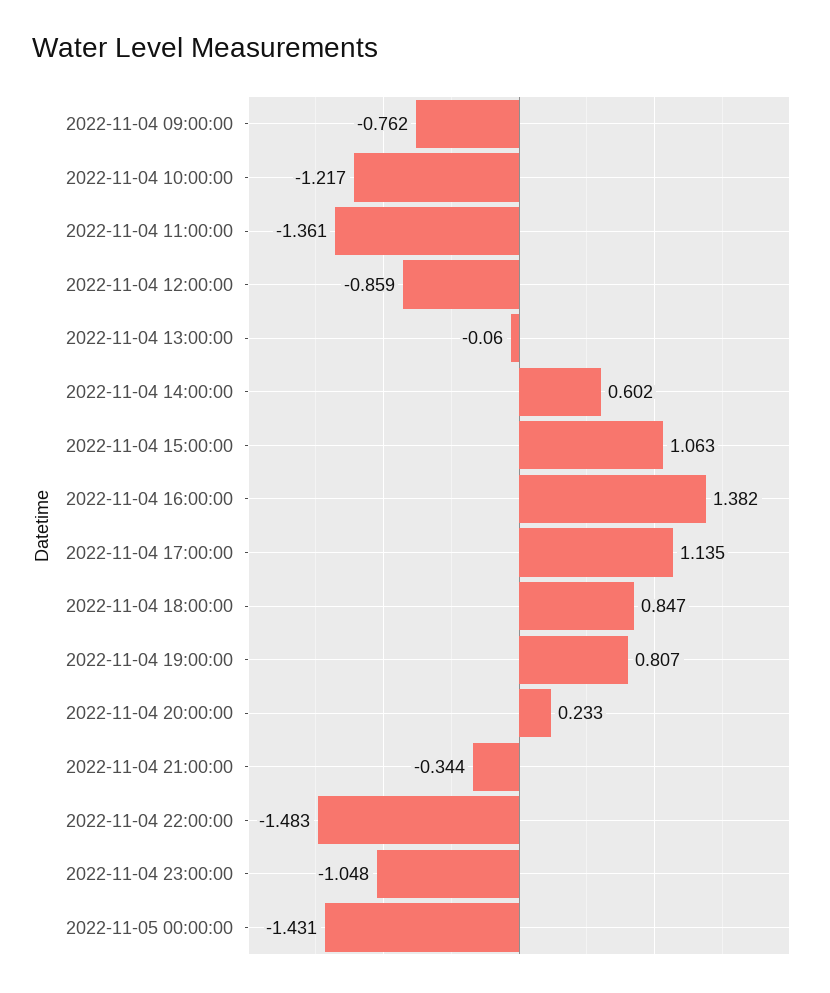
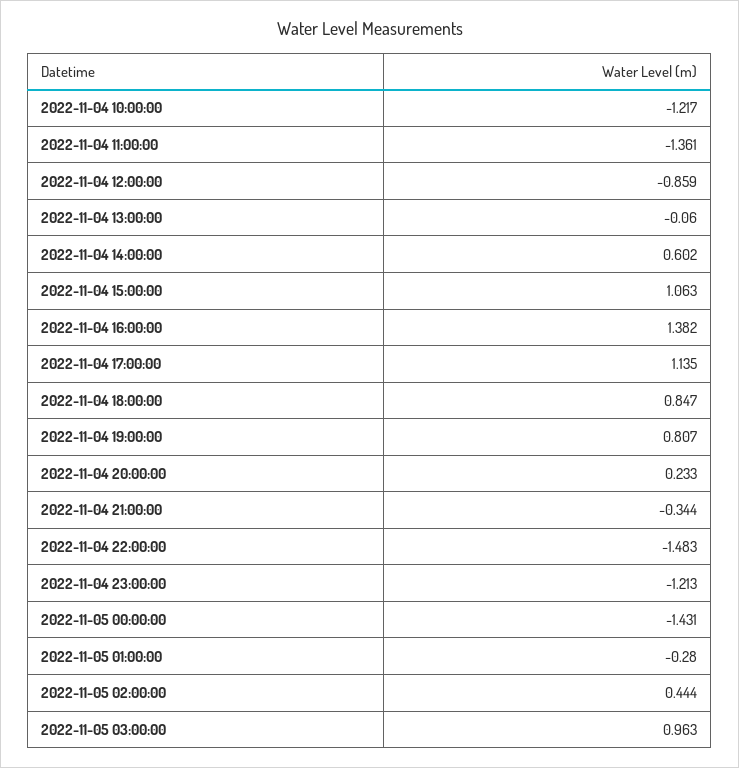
2022-11-04 09:00:00: -0.762 -> none
2022-11-04 23:00:00: -1.048 -> -1.213
2022-11-05 01:00:00: none -> -0.28
2022-11-05 02:00:00: none -> 0.444
2022-11-05 03:00:00: none -> 0.963

